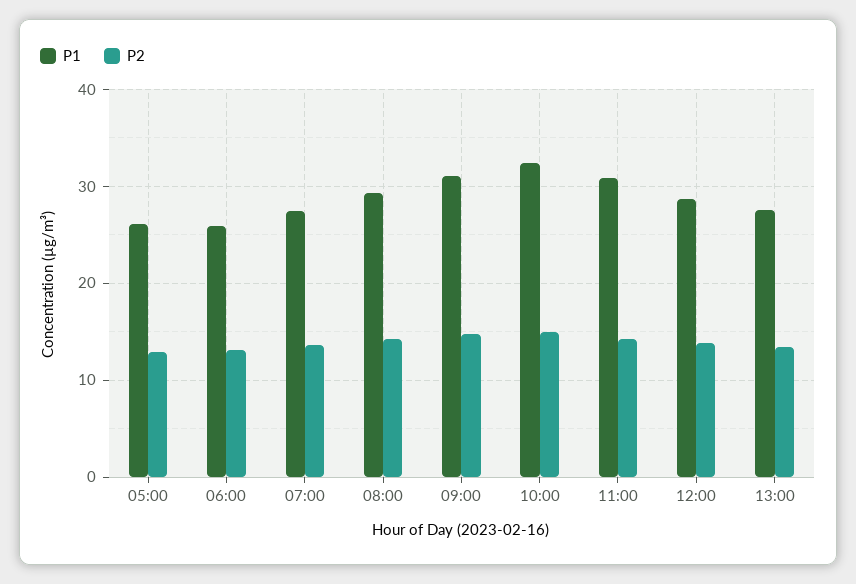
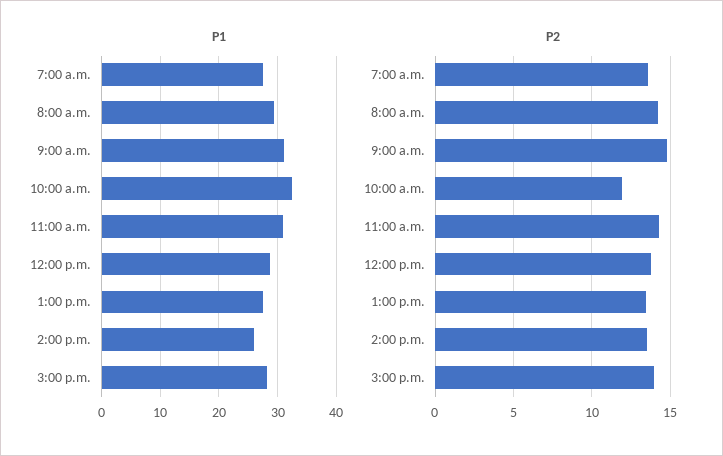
P1, 05:00: 26 -> none
P2, 05:00: 13 -> none
P1, 06:00: 26 -> none
P2, 06:00: 13 -> none
P2, 10:00: 15 -> 12
P1, 2:00 p.m.: none -> 26
P1, 3:00 p.m.: none -> 28
P2, 2:00 p.m.: none -> 13.5
P2, 3:00 p.m.: none -> 14

